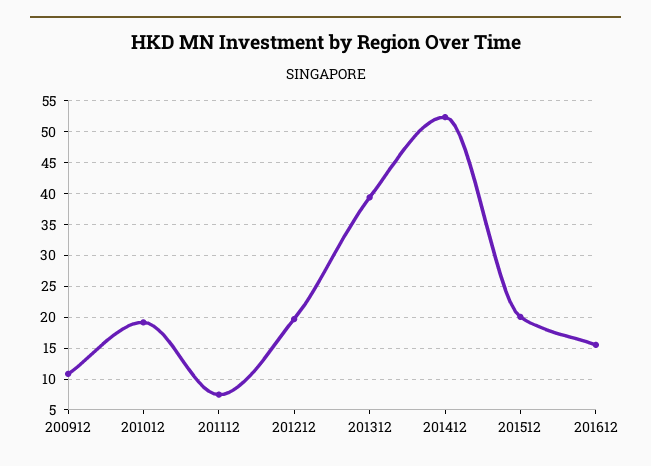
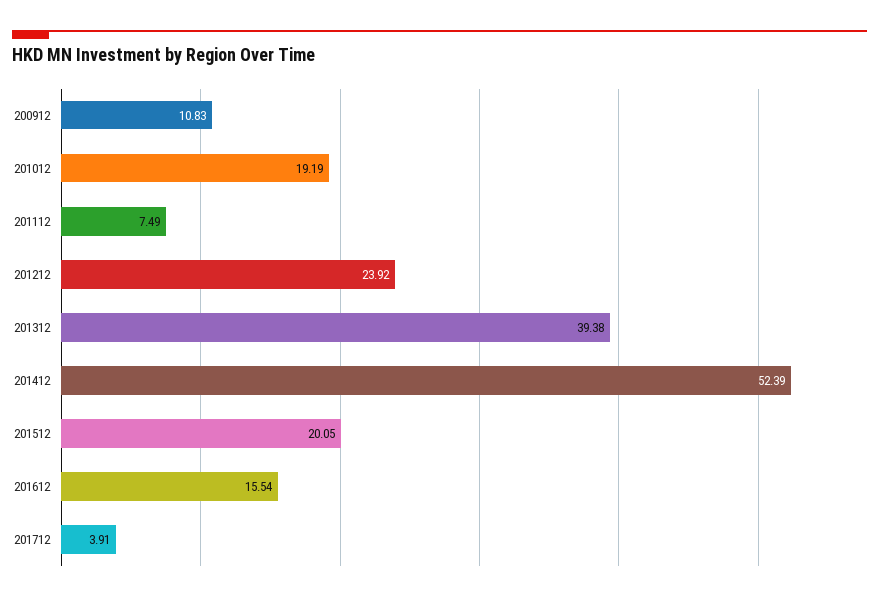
201212: 20 -> 23.92
201712: none -> 3.91

